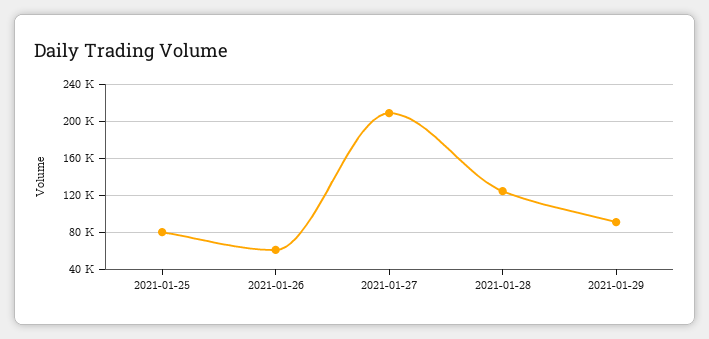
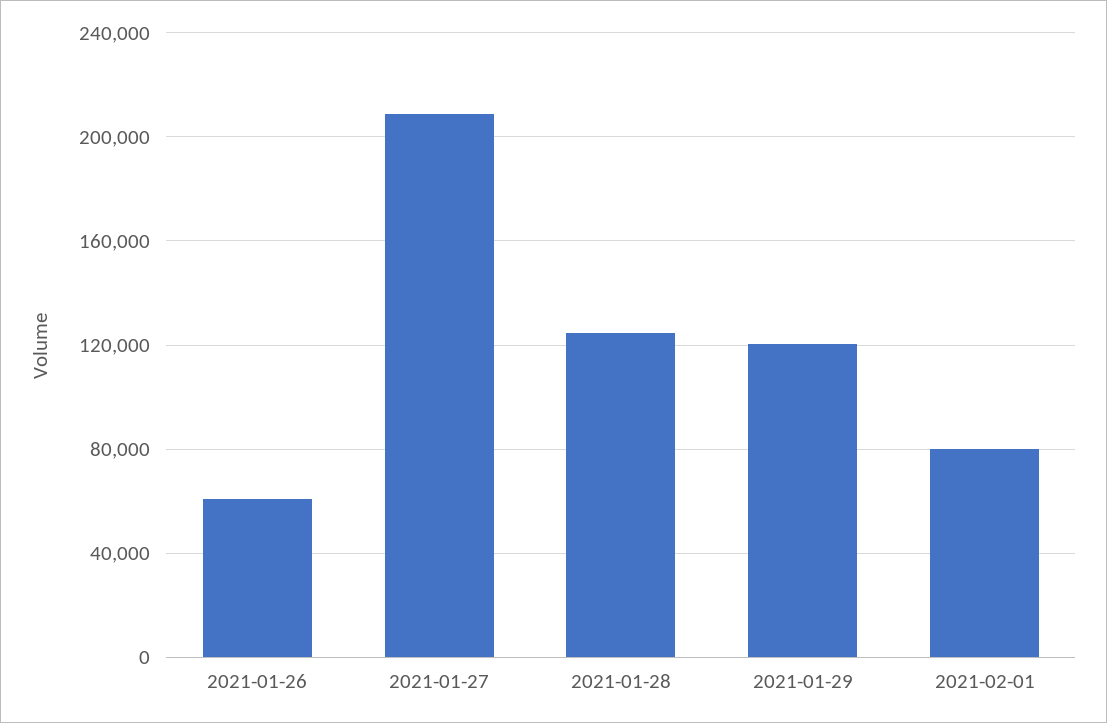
2021-01-25: 80000 -> none
2021-01-29: 90000 -> 120000
2021-02-01: none -> 80000

